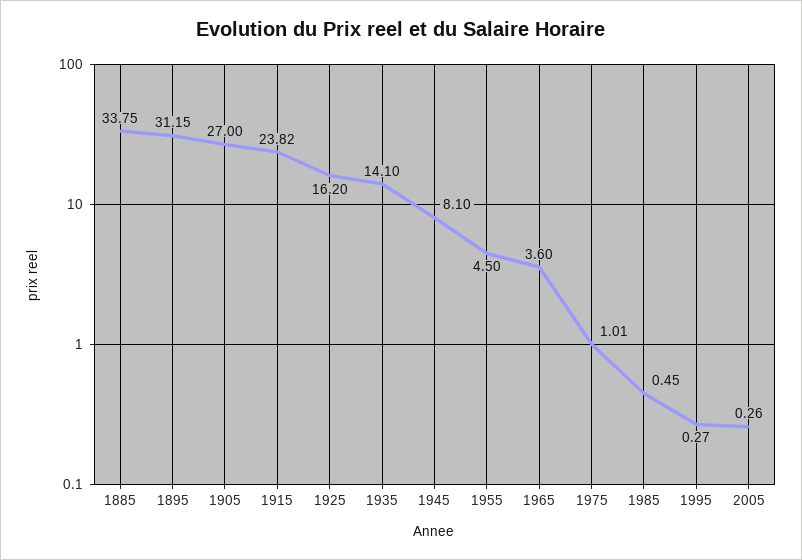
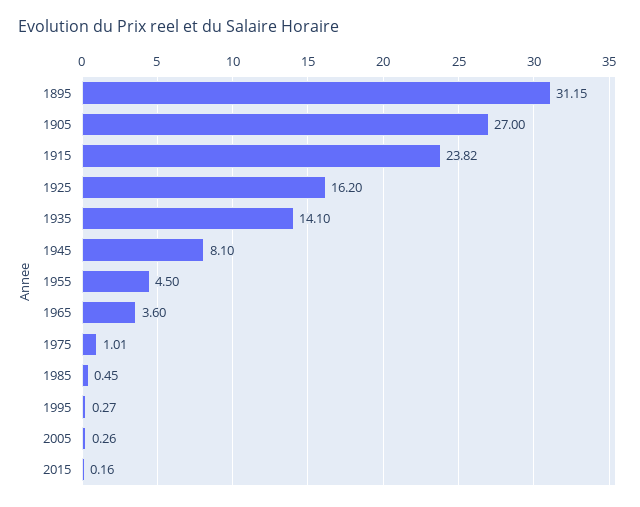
1885: 33.75 -> none
2015: none -> 0.16

